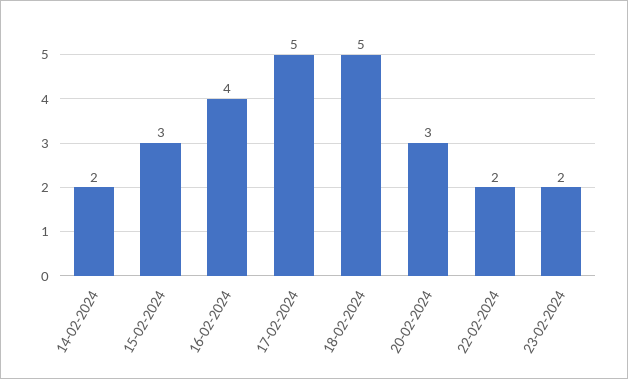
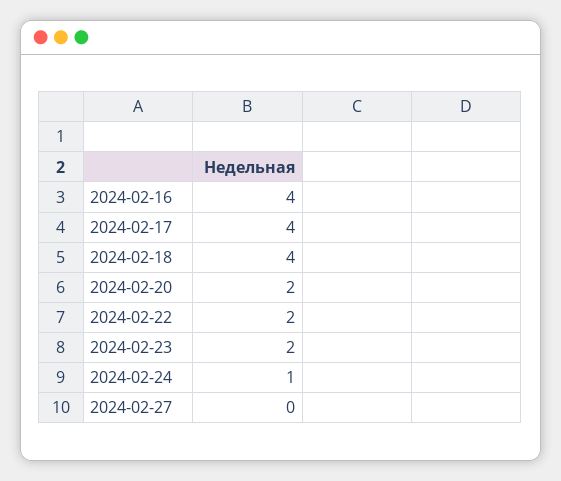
14-02-2024: 2 -> none
15-02-2024: 3 -> none
17-02-2024: 5 -> 4
18-02-2024: 5 -> 4
20-02-2024: 3 -> 2
2024-02-24: none -> 1
2024-02-27: none -> 0

